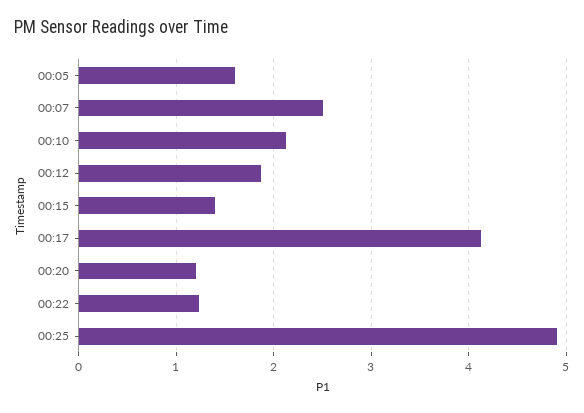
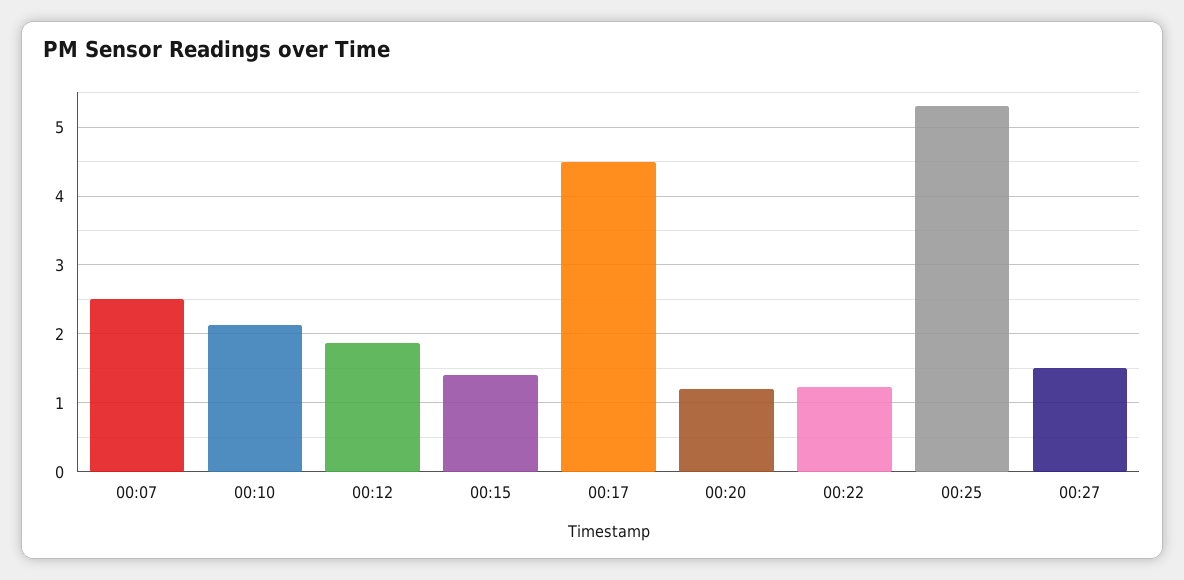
00:05: 1.6 -> none
00:17: 4.1 -> 4.5
00:25: 4.9 -> 5.3
00:27: none -> 1.5

